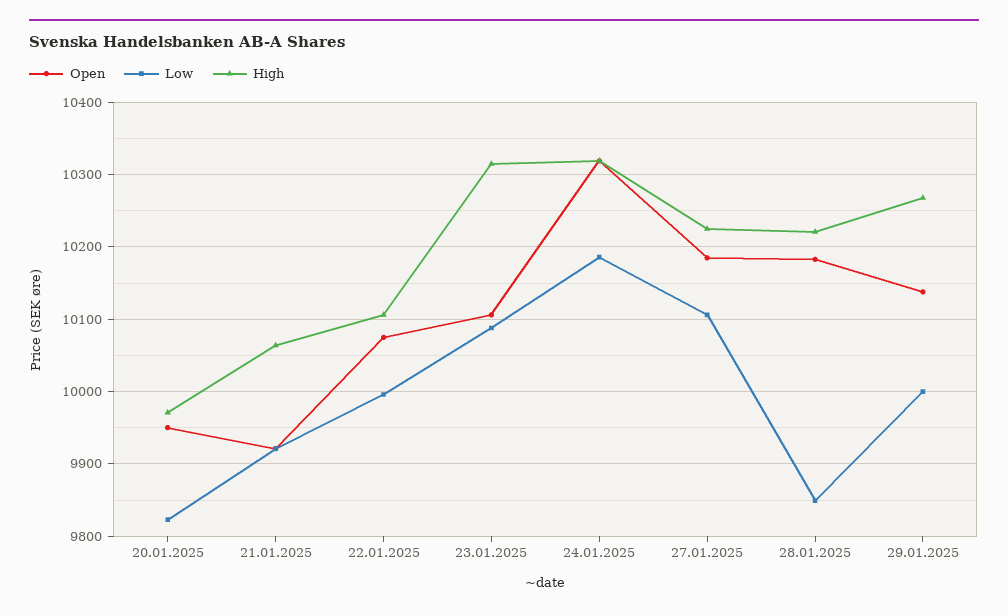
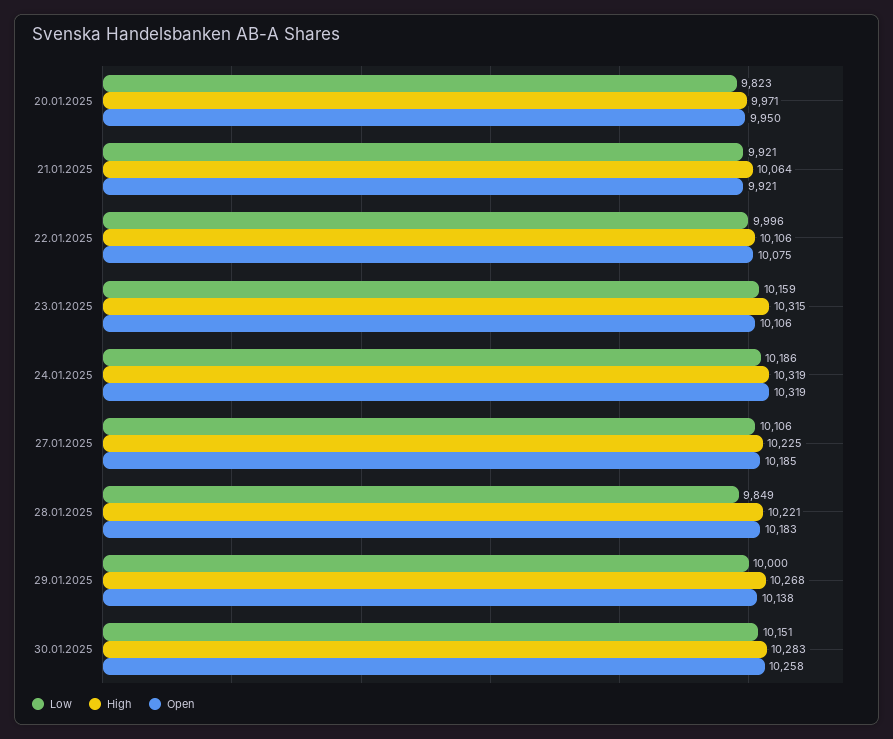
Low, 23.01.2025: 10090 -> 10159
Low, 30.01.2025: none -> 10151
High, 30.01.2025: none -> 10283
Open, 30.01.2025: none -> 10258

